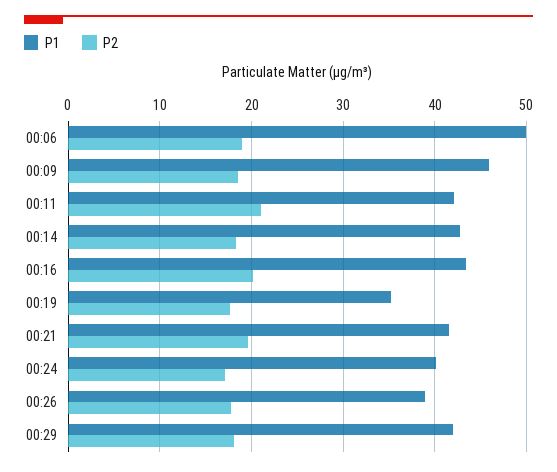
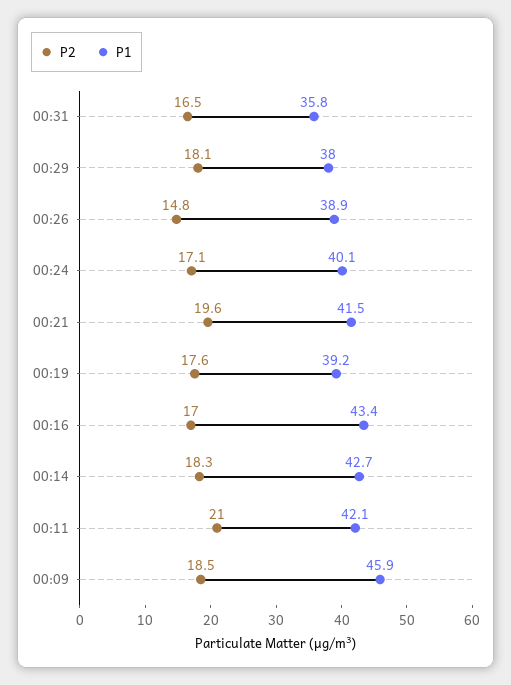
P1, 00:06: 50 -> none
P2, 00:06: 19 -> none
P2, 00:16: 20 -> 17
P1, 00:19: 35 -> 39.2
P2, 00:26: 18 -> 14.8
P1, 00:29: 42 -> 38
P2, 00:31: none -> 16.5
P1, 00:31: none -> 35.8

